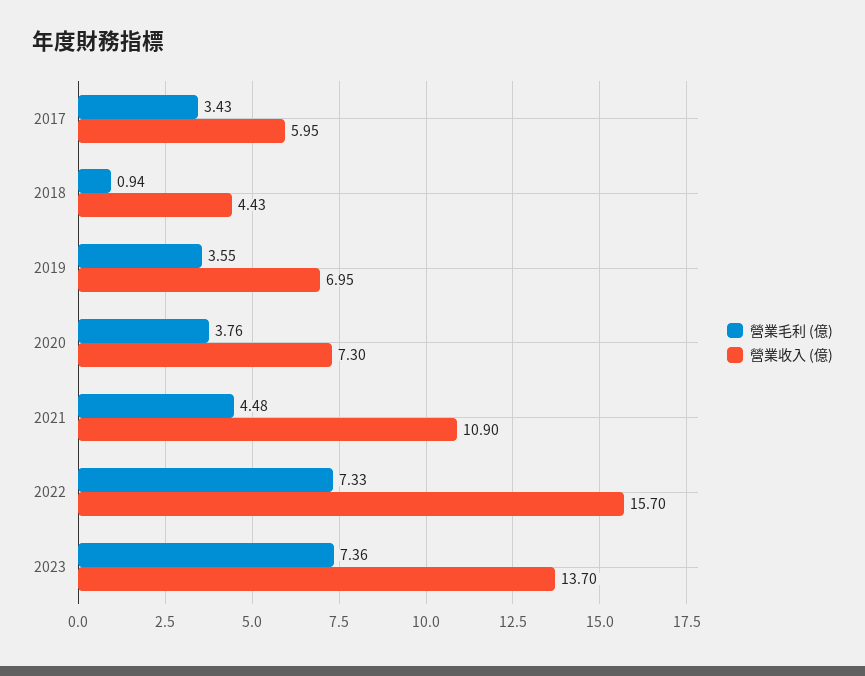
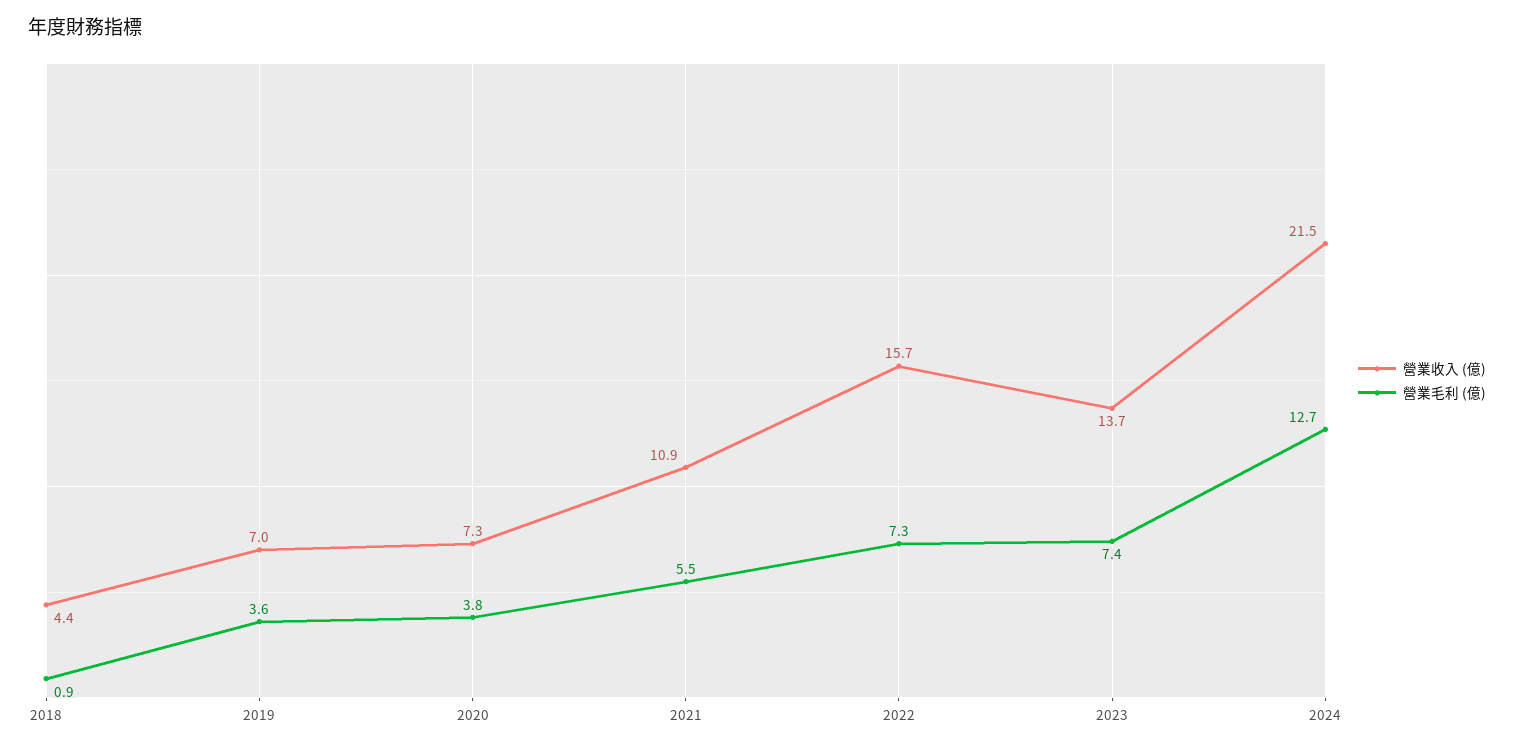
營業毛利 (億), 2017: 3.43 -> none
營業收入 (億), 2017: 5.95 -> none
營業毛利 (億), 2021: 4.48 -> 5.5
營業收入 (億), 2024: none -> 21.5
營業毛利 (億), 2024: none -> 12.7

